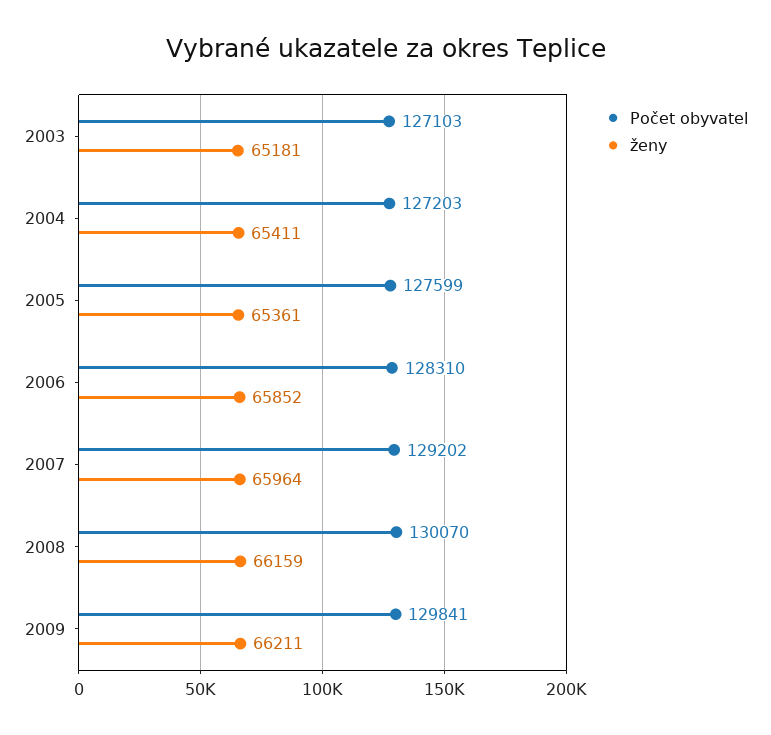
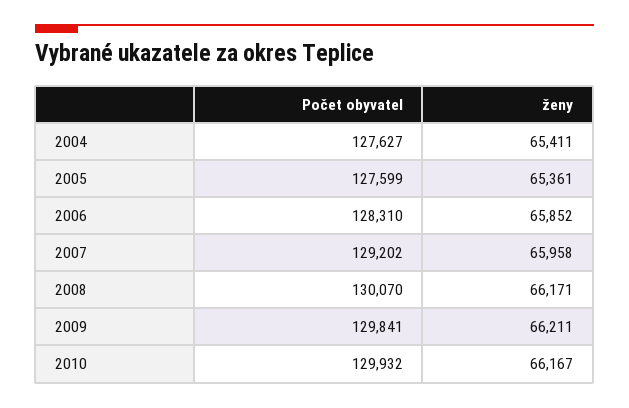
Počet obyvatel, 2003: 127103 -> none
ženy, 2003: 65181 -> none
Počet obyvatel, 2004: 127203 -> 127627
ženy, 2007: 65964 -> 65958
ženy, 2008: 66159 -> 66171
Počet obyvatel, 2010: none -> 129932
ženy, 2010: none -> 66167

